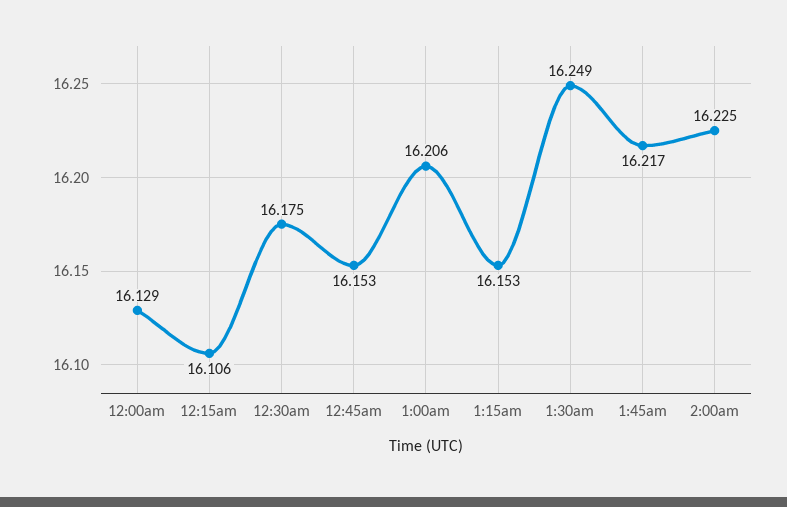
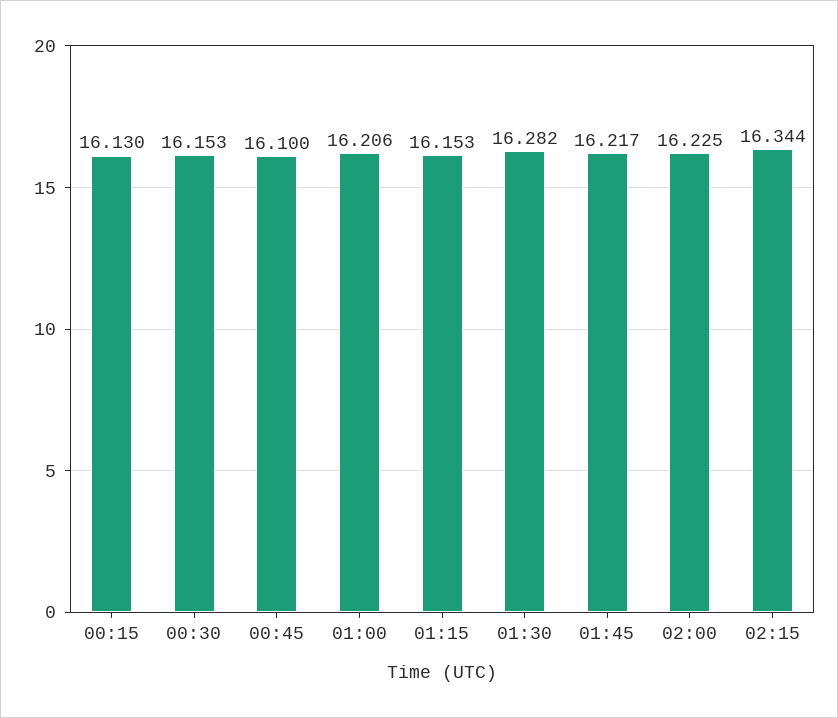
12:00am: 16.129 -> none
12:15am: 16.106 -> 16.13
12:30am: 16.175 -> 16.153
12:45am: 16.153 -> 16.1
1:30am: 16.249 -> 16.282
02:15: none -> 16.344

